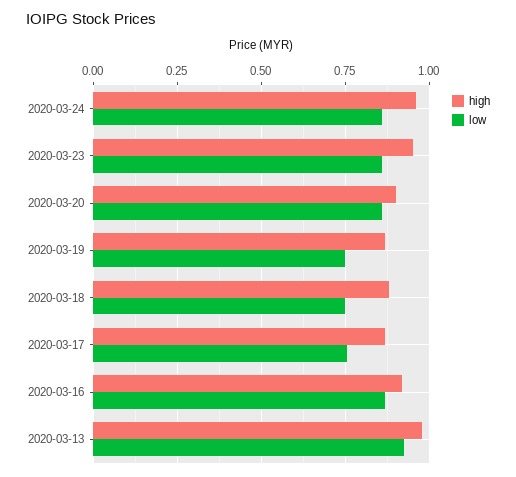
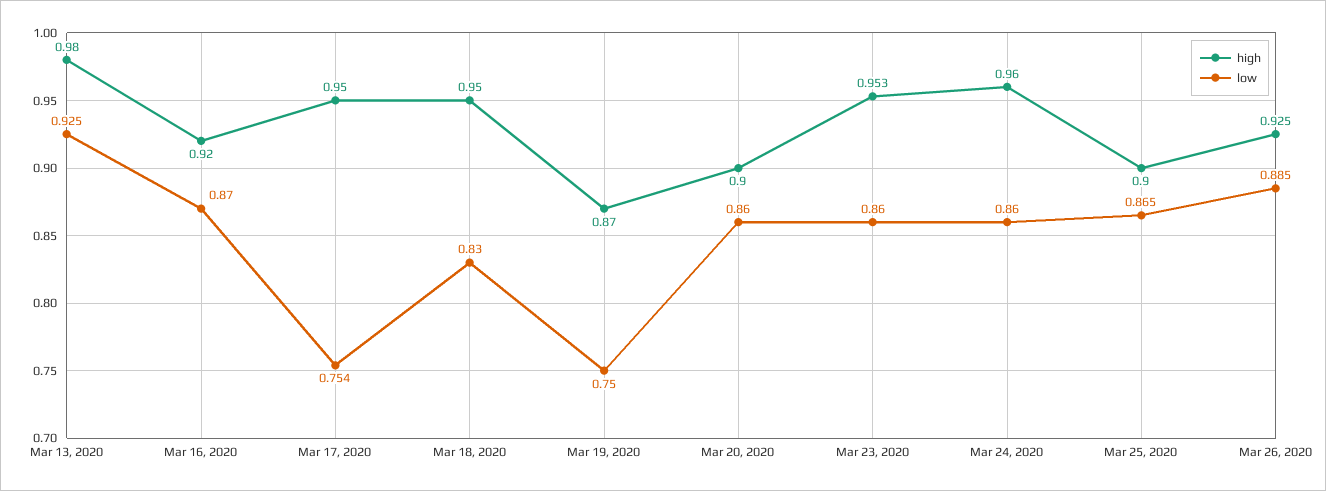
high, 2020-03-18: 0.875 -> 0.95
low, 2020-03-18: 0.75 -> 0.83
high, 2020-03-17: 0.875 -> 0.95
high, Mar 25, 2020: none -> 0.9
low, Mar 25, 2020: none -> 0.865
high, Mar 26, 2020: none -> 0.925
low, Mar 26, 2020: none -> 0.885

